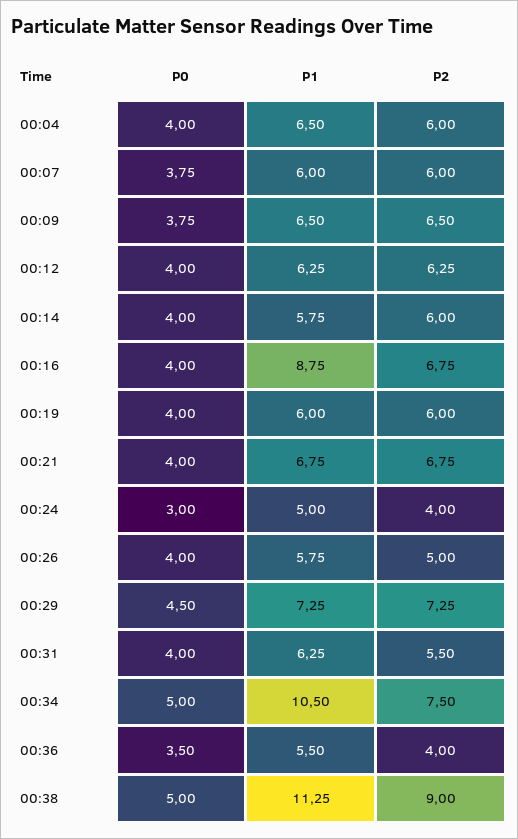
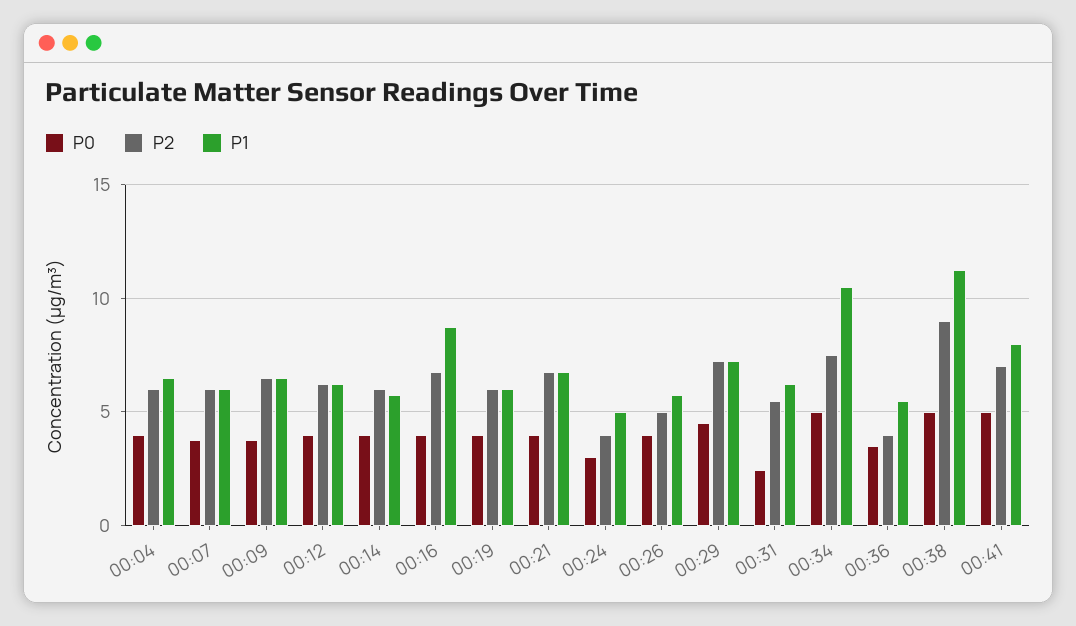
P0, 00:31: 4 -> 2.5
P0, 00:41: none -> 5
P2, 00:41: none -> 7
P1, 00:41: none -> 8

